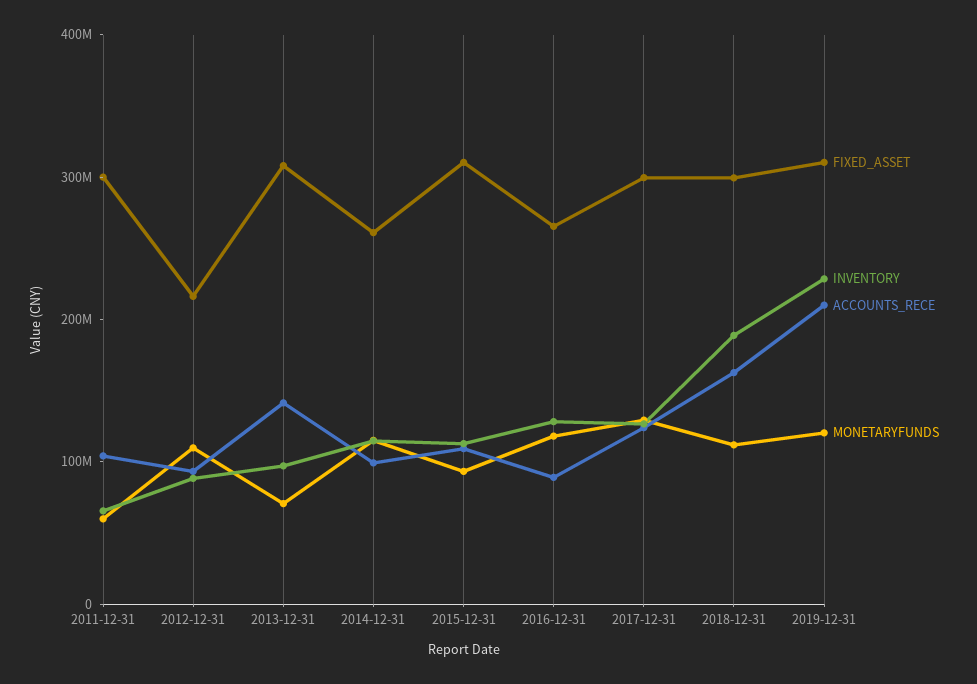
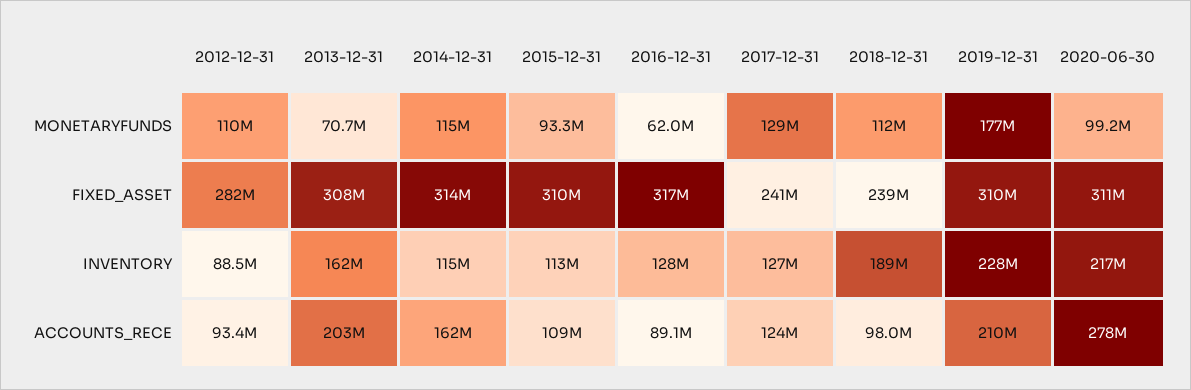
FIXED_ASSET, 2011-12-31: 300000000 -> none
INVENTORY, 2011-12-31: 60000000 -> none
ACCOUNTS_RECE, 2011-12-31: 100000000 -> none
MONETARYFUNDS, 2011-12-31: 60000000 -> none
FIXED_ASSET, 2012-12-31: 220000000 -> 282000000
INVENTORY, 2013-12-31: 100000000 -> 162000000
ACCOUNTS_RECE, 2013-12-31: 140000000 -> 203000000
FIXED_ASSET, 2014-12-31: 260000000 -> 314000000
ACCOUNTS_RECE, 2014-12-31: 100000000 -> 162000000
FIXED_ASSET, 2016-12-31: 260000000 -> 317000000
MONETARYFUNDS, 2016-12-31: 120000000 -> 62000000
FIXED_ASSET, 2017-12-31: 300000000 -> 241000000
FIXED_ASSET, 2018-12-31: 300000000 -> 239000000
ACCOUNTS_RECE, 2018-12-31: 160000000 -> 98000000
MONETARYFUNDS, 2019-12-31: 120000000 -> 177000000
MONETARYFUNDS, 2020-06-30: none -> 99200000
FIXED_ASSET, 2020-06-30: none -> 311000000
INVENTORY, 2020-06-30: none -> 217000000
ACCOUNTS_RECE, 2020-06-30: none -> 278000000

